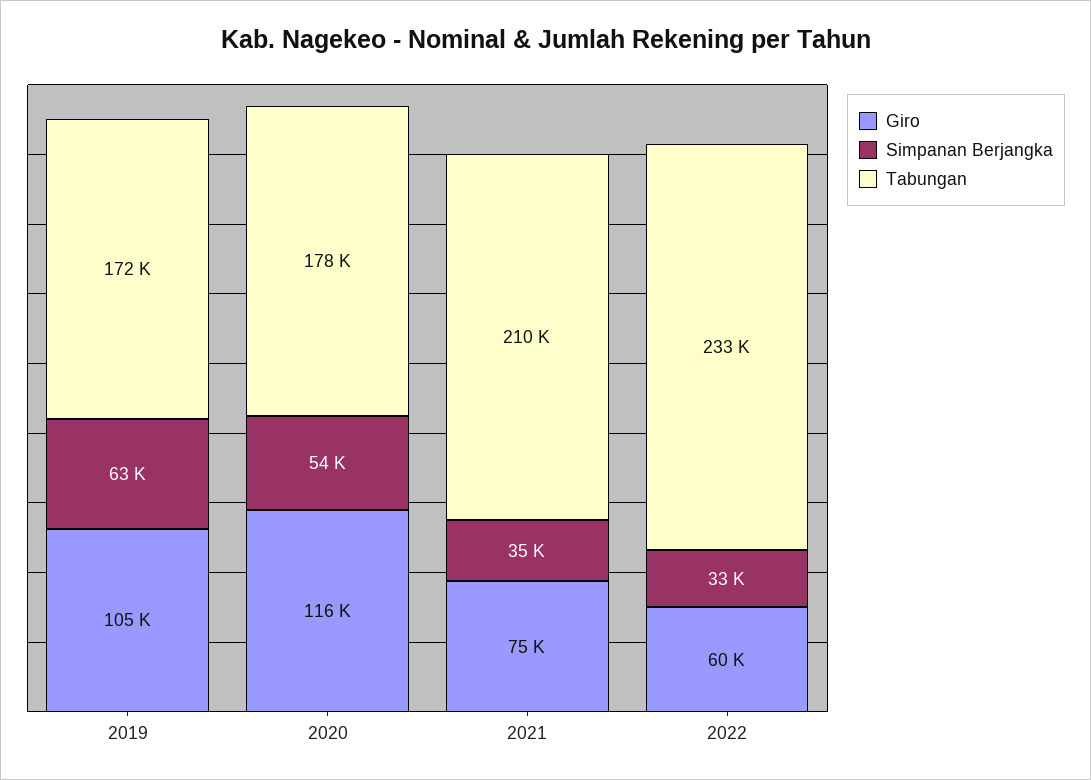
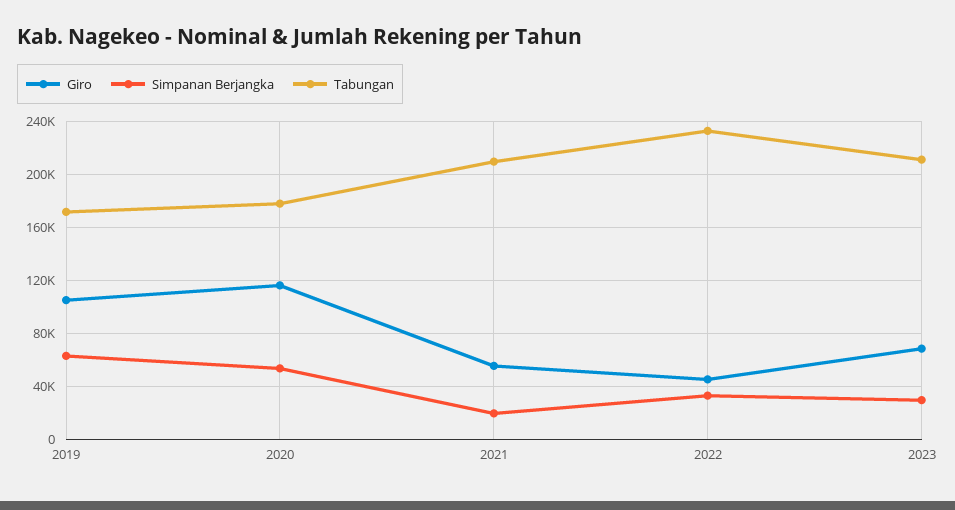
Giro, 2021: 75000 -> 55000
Simpanan Berjangka, 2021: 35000 -> 20000
Giro, 2022: 60000 -> 45000
Giro, 2023: none -> 70000
Simpanan Berjangka, 2023: none -> 30000
Tabungan, 2023: none -> 210000

